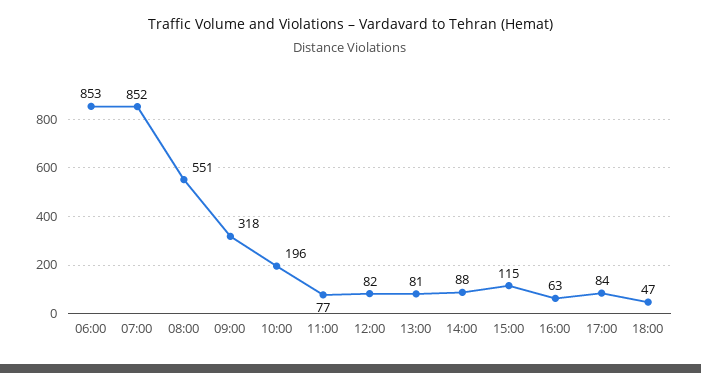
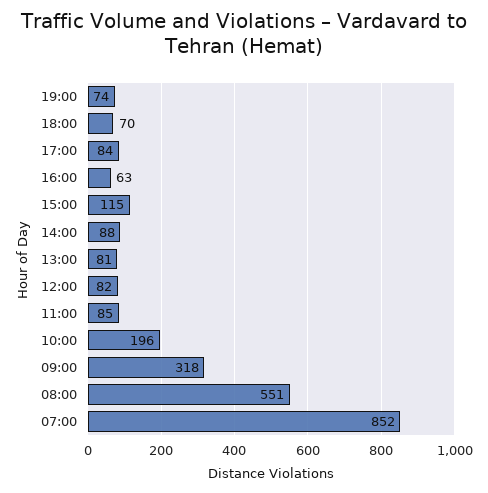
06:00: 853 -> none
11:00: 77 -> 85
18:00: 47 -> 70
19:00: none -> 74

